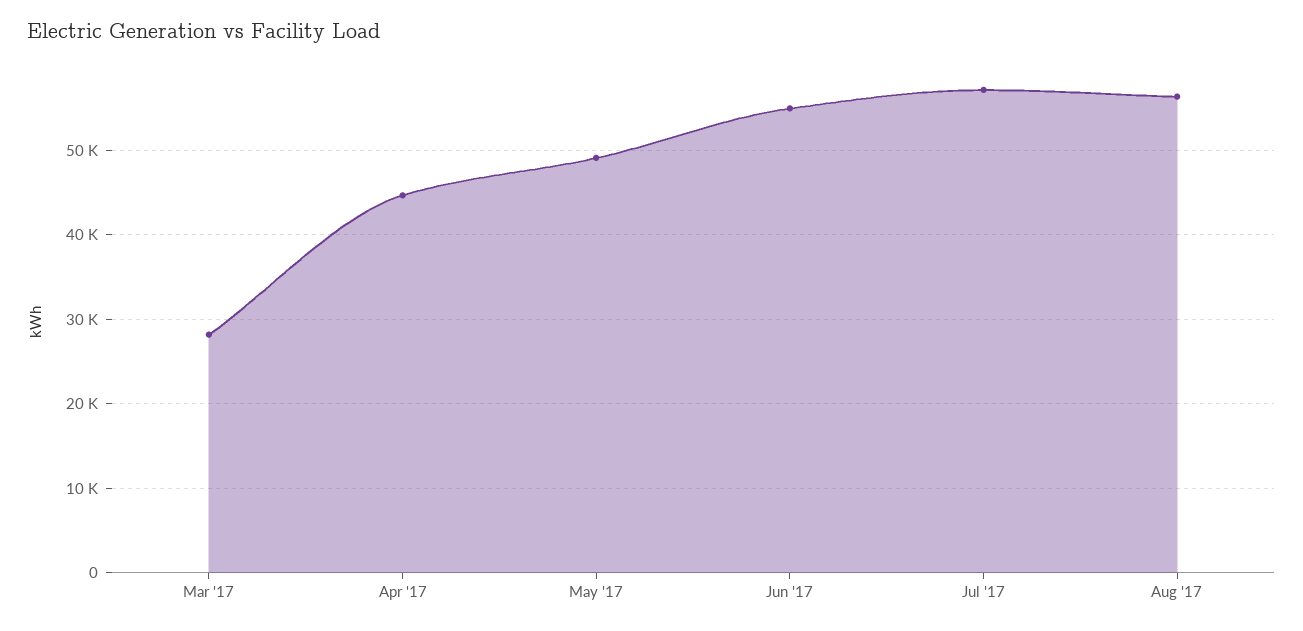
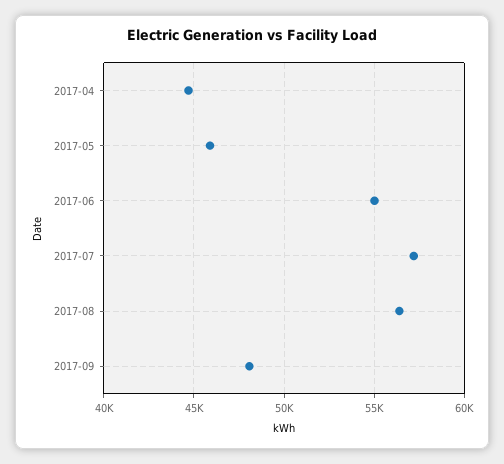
Mar '17: 28000 -> none
May '17: 49000 -> 46000
2017-09: none -> 48000

